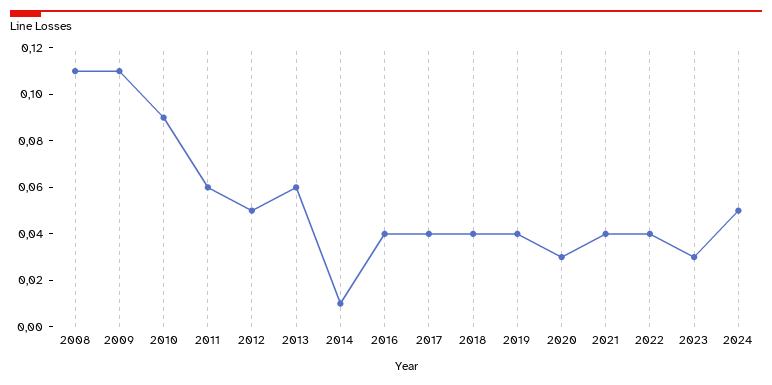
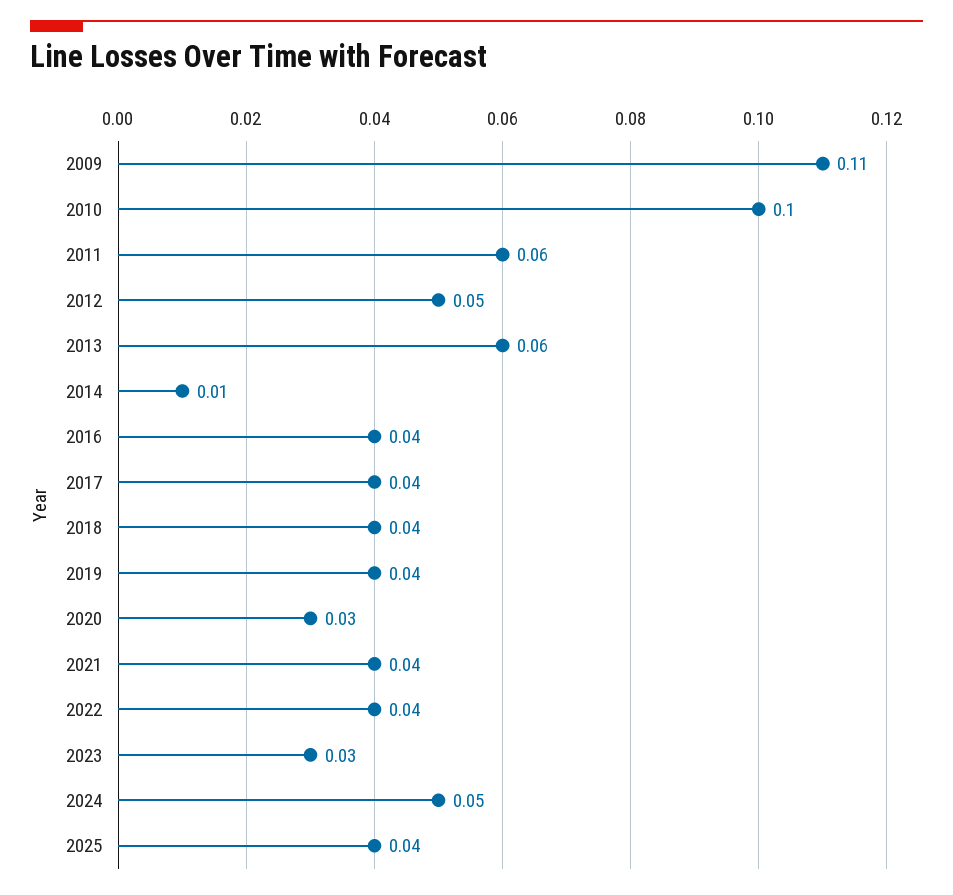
2008: 0.11 -> none
2010: 0.09 -> 0.1
2025: none -> 0.04

